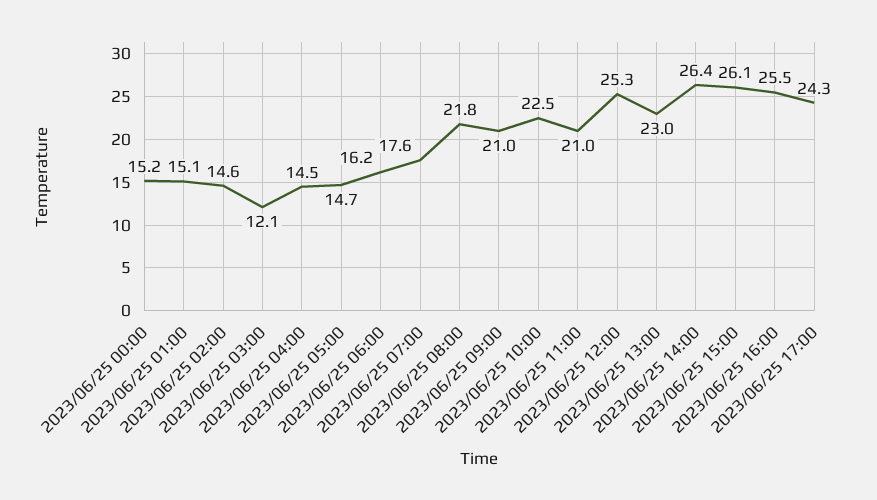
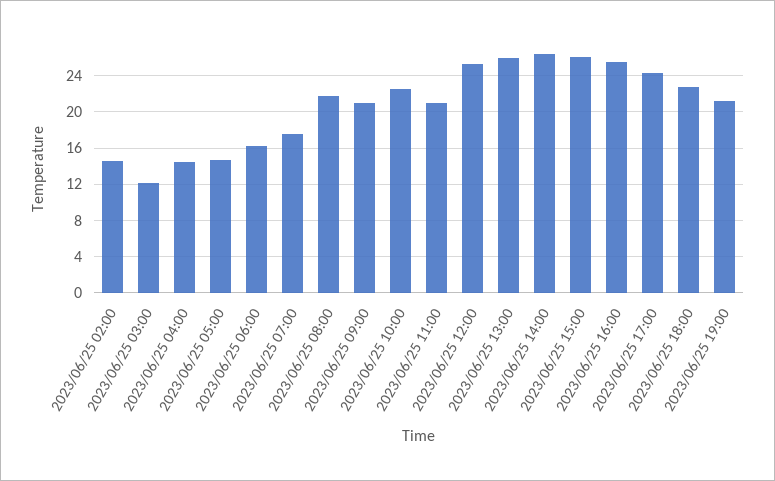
2023/06/25 00:00: 15.2 -> none
2023/06/25 01:00: 15.1 -> none
2023/06/25 13:00: 23 -> 26
2023/06/25 18:00: none -> 23
2023/06/25 19:00: none -> 21

